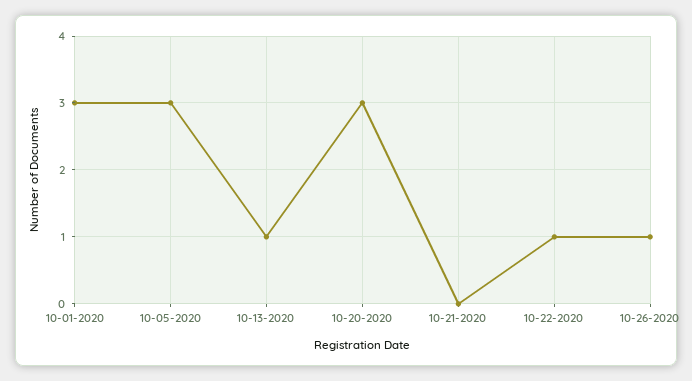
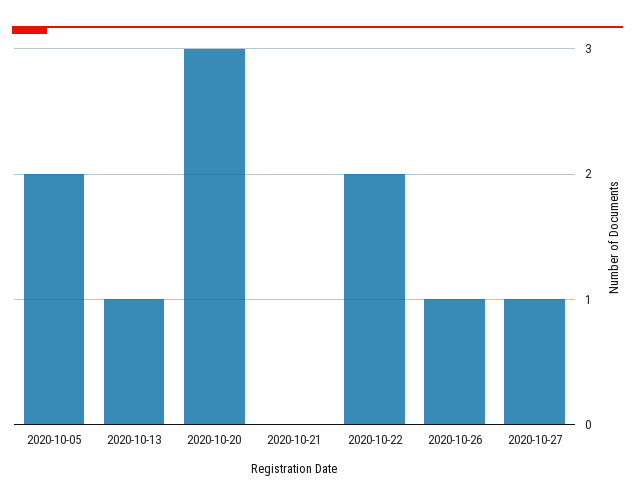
10-01-2020: 3 -> none
10-05-2020: 3 -> 2
10-22-2020: 1 -> 2
2020-10-27: none -> 1

